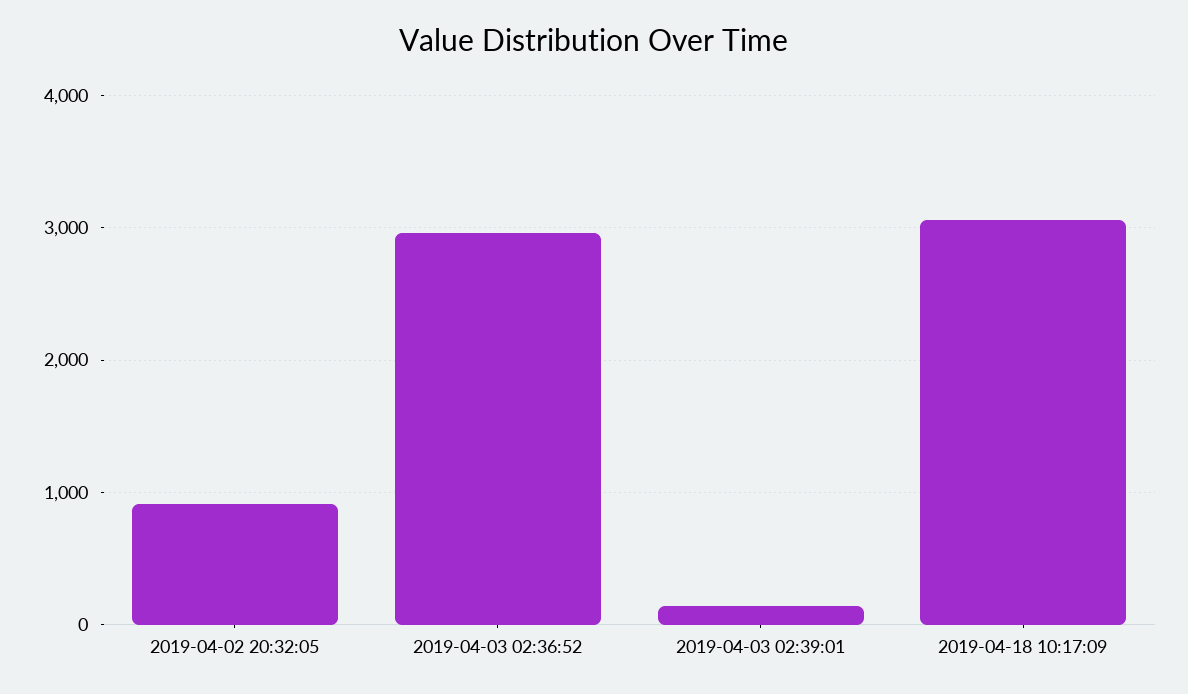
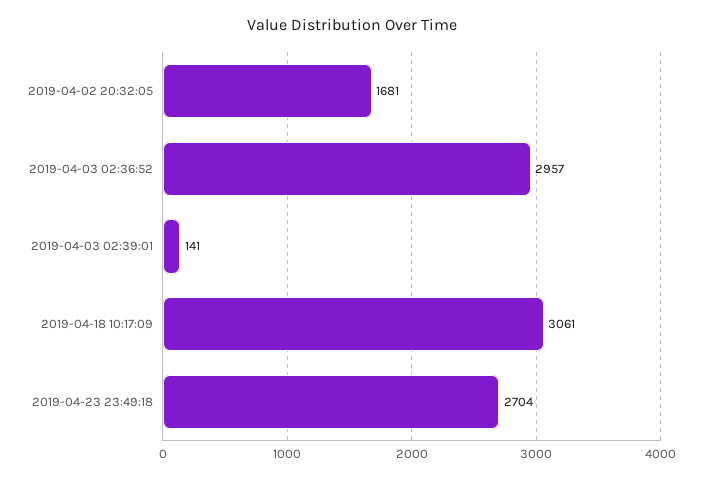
2019-04-02 20:32:05: 900 -> 1681
2019-04-23 23:49:18: none -> 2704

